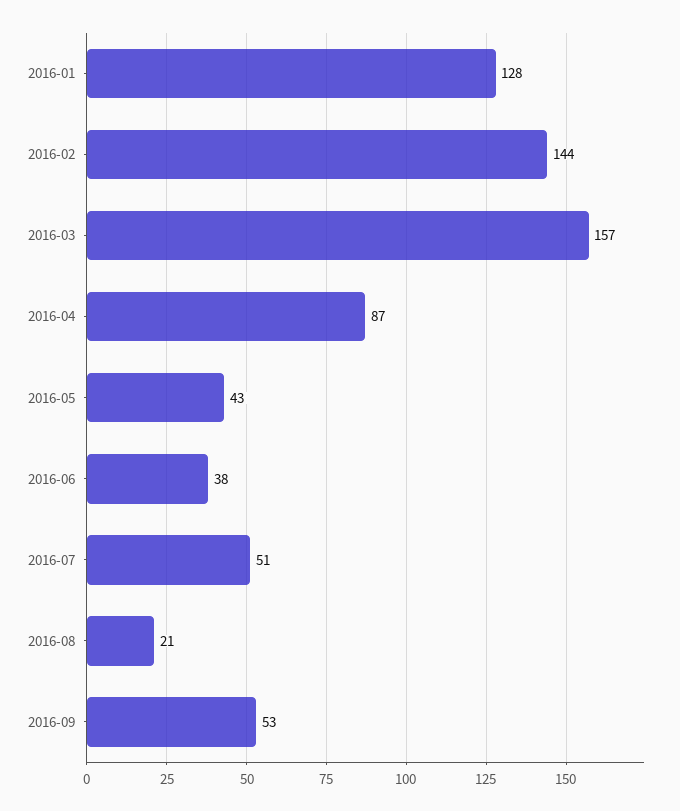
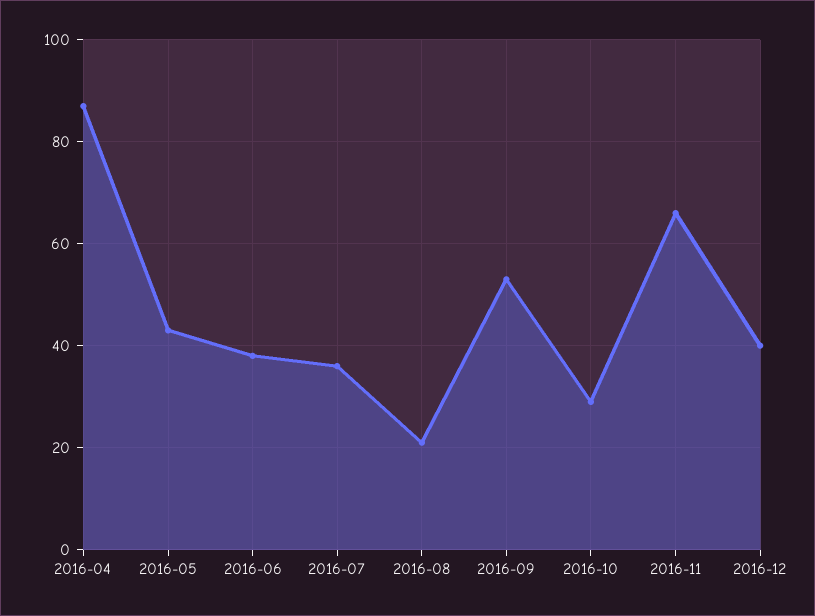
2016-01: 128 -> none
2016-02: 144 -> none
2016-03: 157 -> none
2016-07: 51 -> 35
2016-10: none -> 30
2016-11: none -> 65
2016-12: none -> 40

